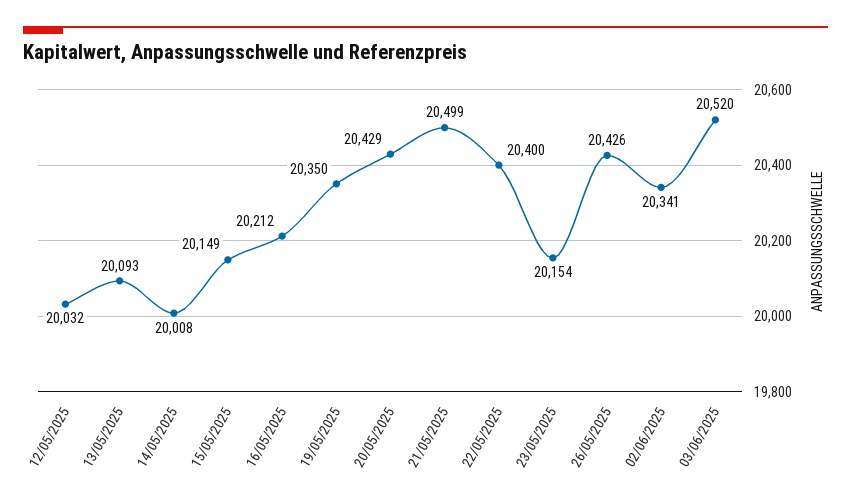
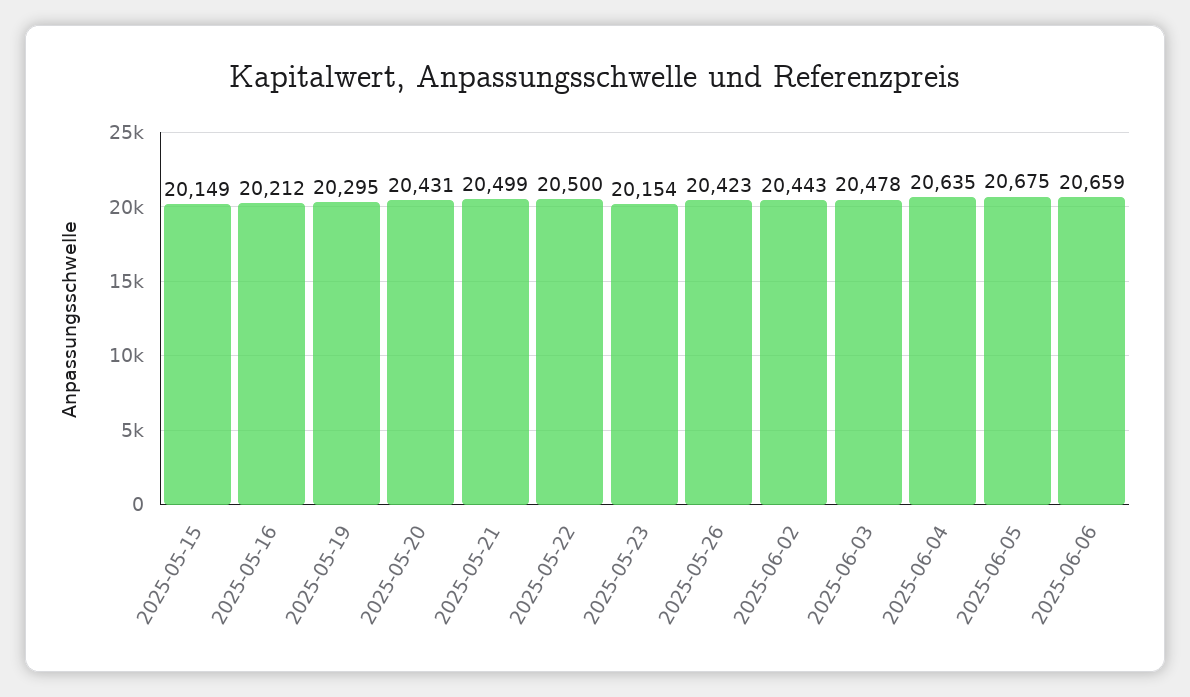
12/05/2025: 20032 -> none
13/05/2025: 20093 -> none
14/05/2025: 20008 -> none
19/05/2025: 20350 -> 20295
20/05/2025: 20429 -> 20431
22/05/2025: 20400 -> 20500
26/05/2025: 20426 -> 20423
02/06/2025: 20341 -> 20443
03/06/2025: 20520 -> 20478
2025-06-04: none -> 20635
2025-06-05: none -> 20675
2025-06-06: none -> 20659

